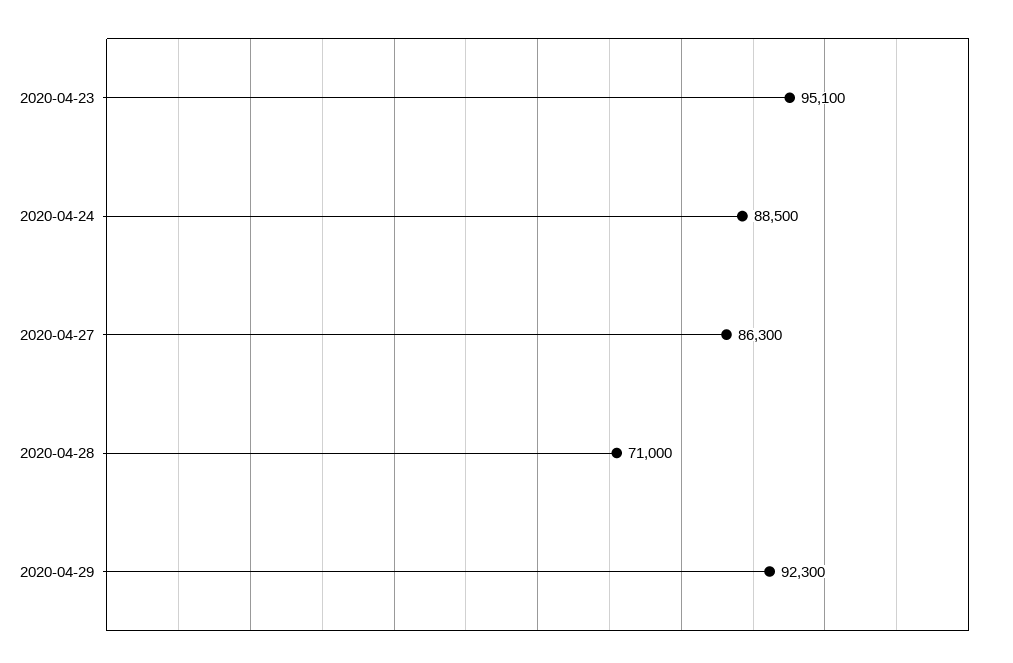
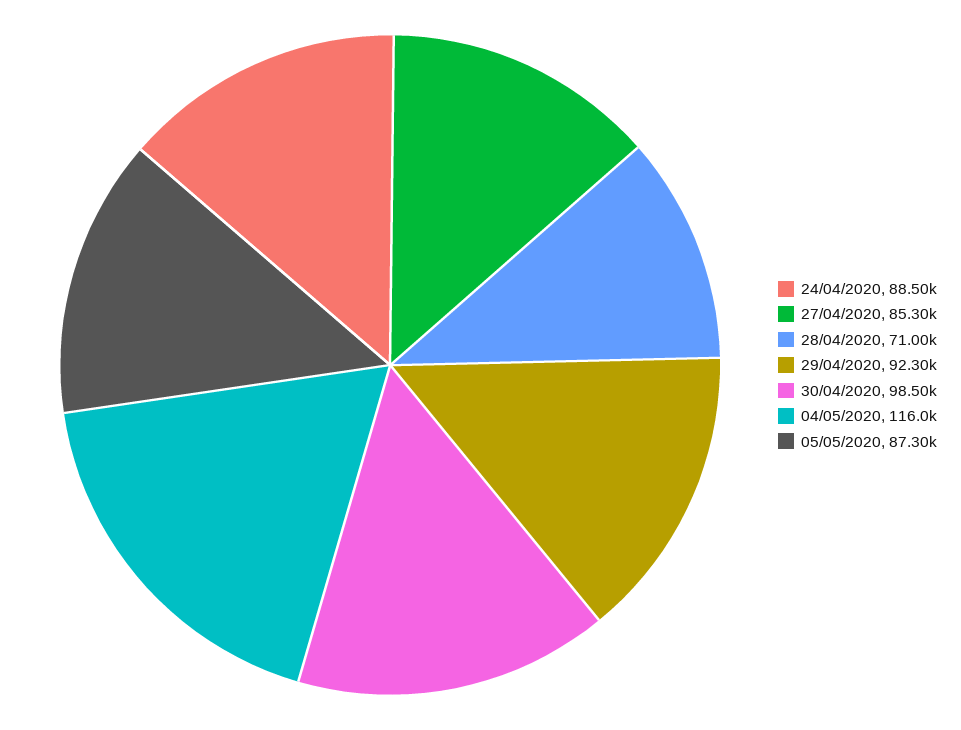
2020-04-23: 95100 -> none
2020-04-27: 86300 -> 85300
30/04/2020: none -> 98500
04/05/2020: none -> 116000
05/05/2020: none -> 87300

